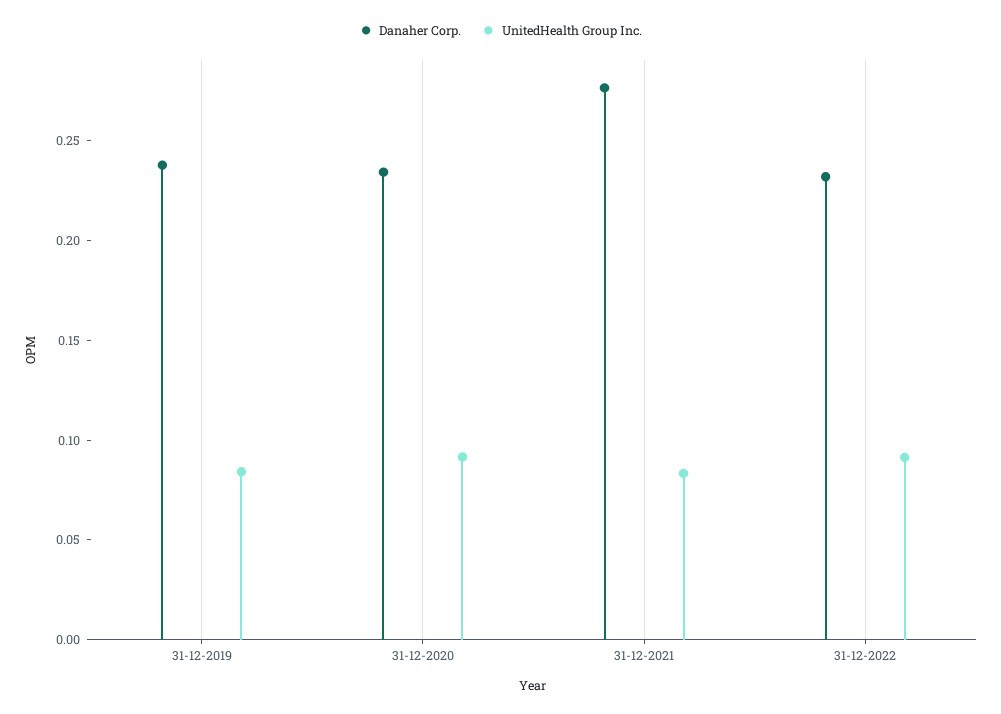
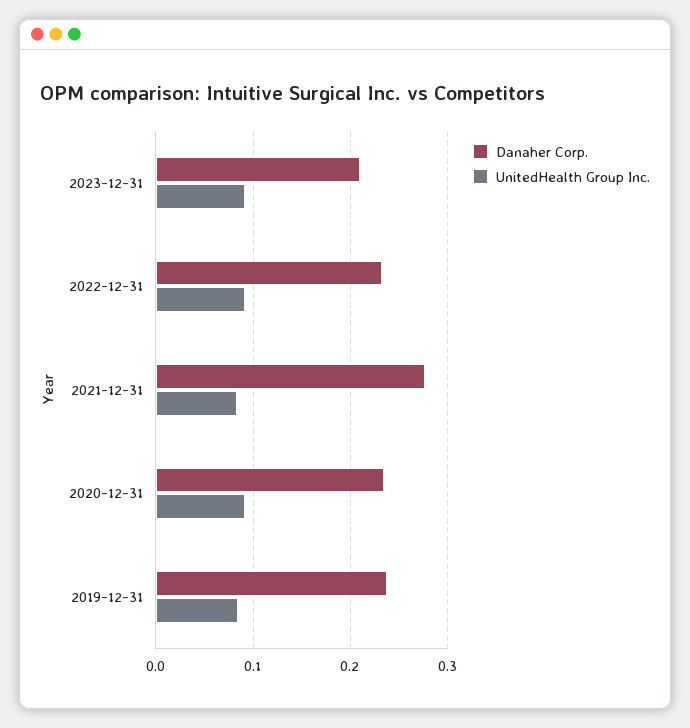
Danaher Corp., 2023-12-31: none -> 0.21
UnitedHealth Group Inc., 2023-12-31: none -> 0.09

